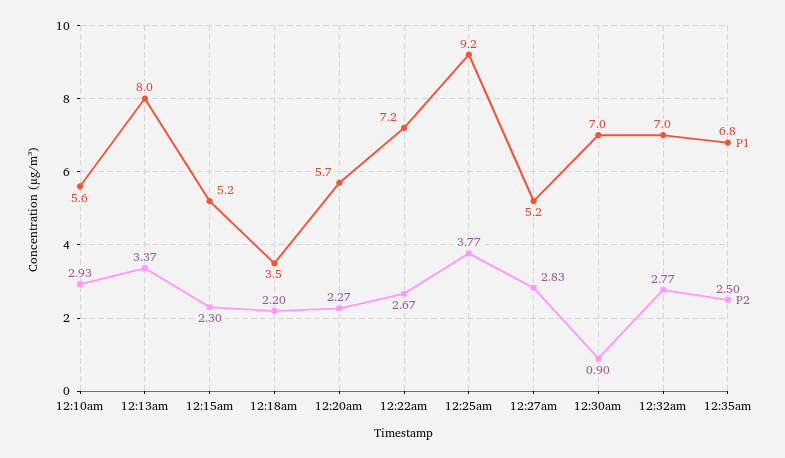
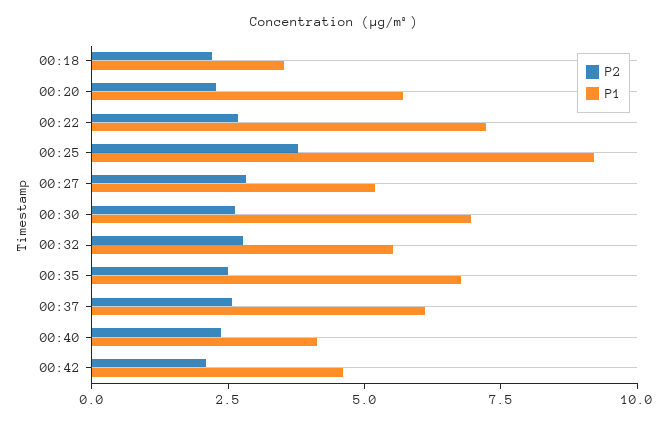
P1, 12:10am: 5.6 -> none
P2, 12:10am: 2.93 -> none
P1, 12:13am: 8 -> none
P2, 12:13am: 3.37 -> none
P1, 12:15am: 5.2 -> none
P2, 12:15am: 2.3 -> none
P2, 12:30am: 0.9 -> 2.5
P1, 12:32am: 7 -> 5.5
P2, 00:37: none -> 2.5
P1, 00:37: none -> 6
P2, 00:40: none -> 2.5
P1, 00:40: none -> 4
P2, 00:42: none -> 2
P1, 00:42: none -> 4.5

